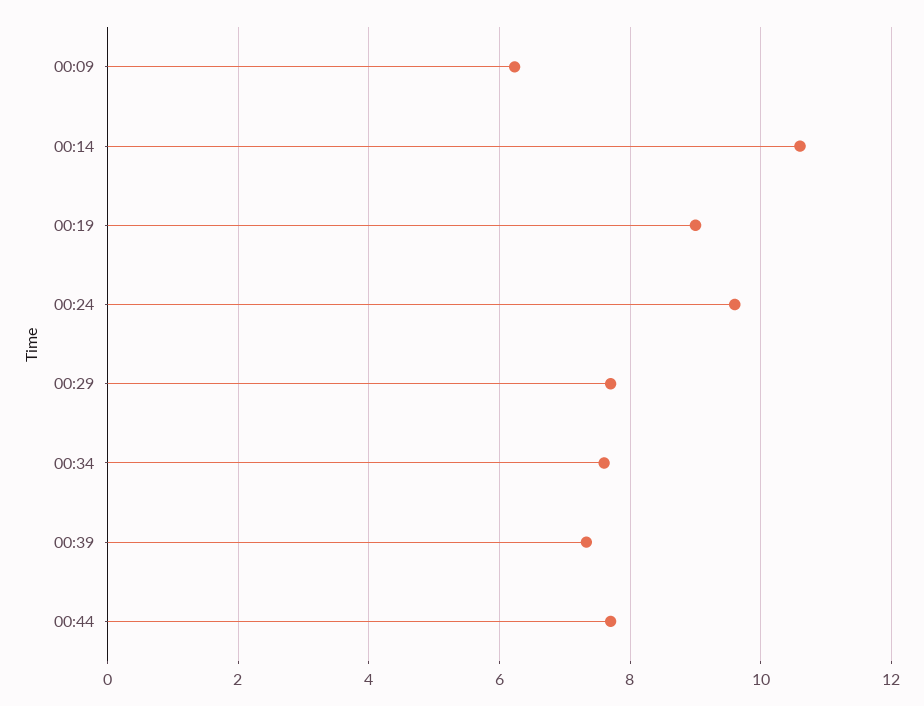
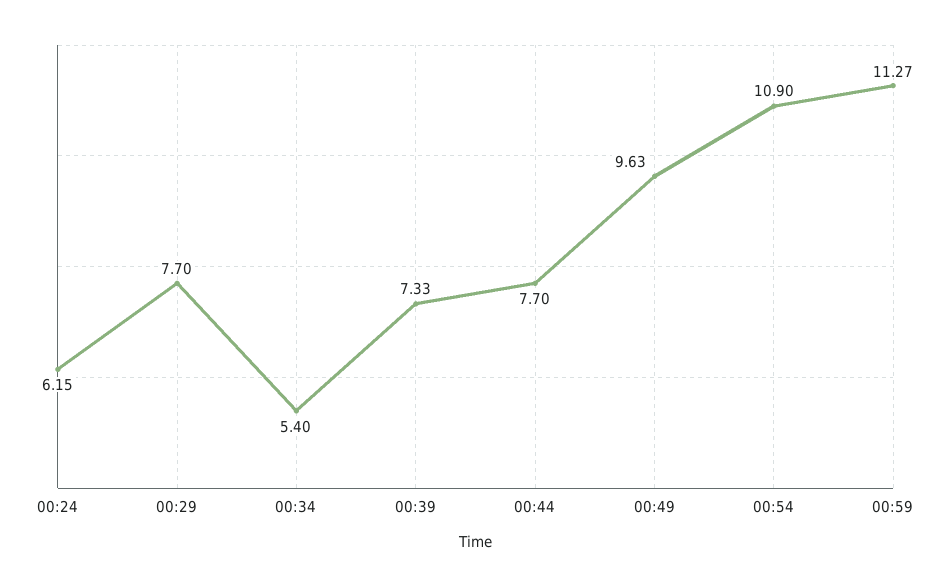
00:09: 6.2 -> none
00:14: 10.6 -> none
00:19: 9 -> none
00:24: 9.6 -> 6.15
00:34: 7.6 -> 5.4
00:49: none -> 9.63
00:54: none -> 10.9
00:59: none -> 11.27

